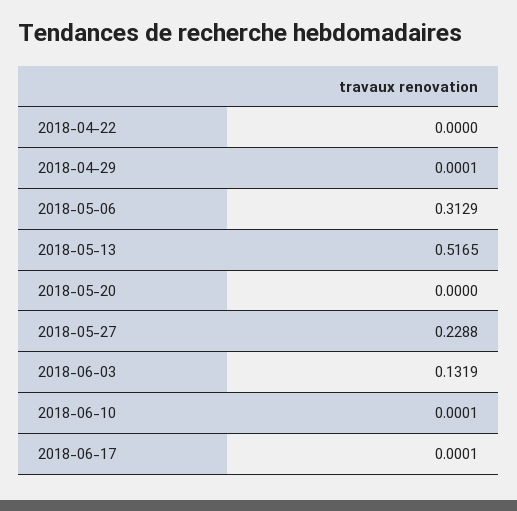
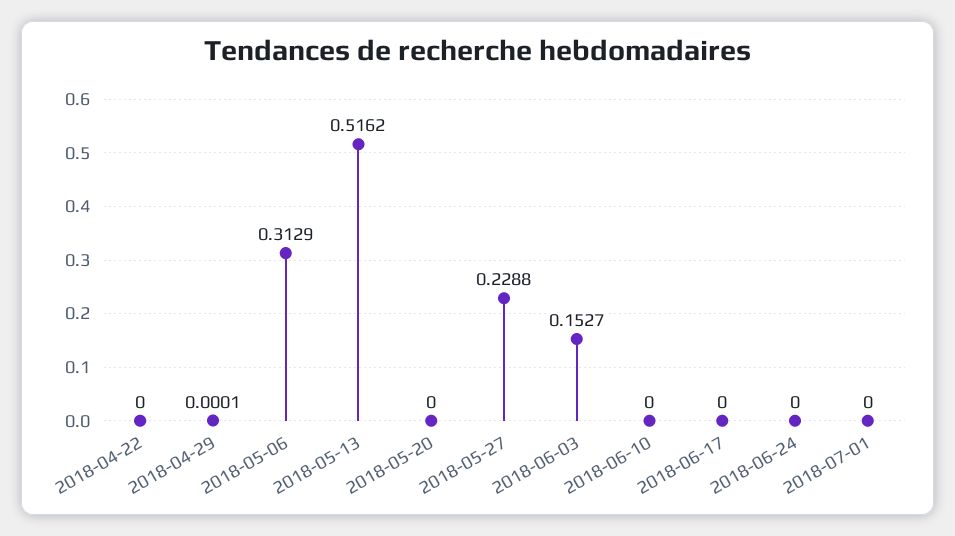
2018-05-13: 0.5165 -> 0.5162
2018-06-03: 0.1319 -> 0.1527
2018-06-10: 0.0001 -> 0
2018-06-17: 0.0001 -> 0
2018-06-24: none -> 0
2018-07-01: none -> 0

